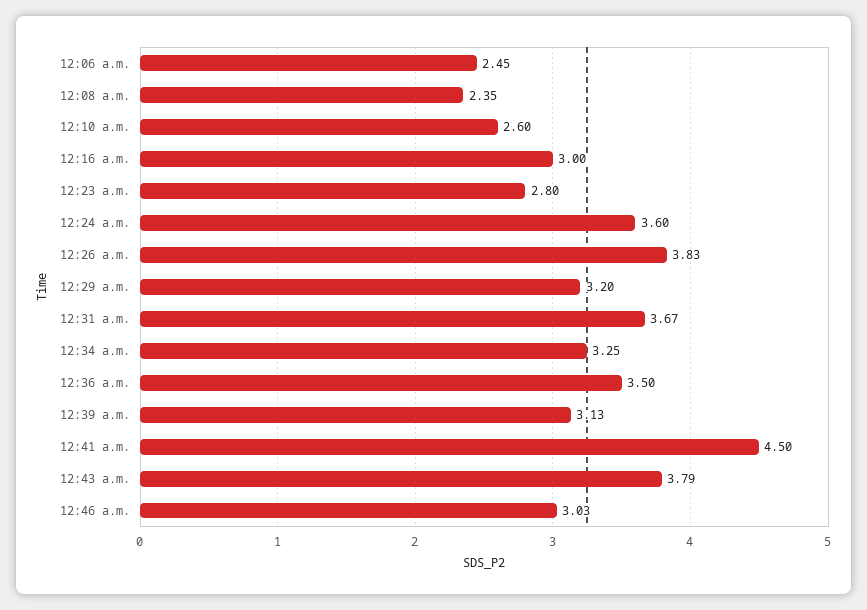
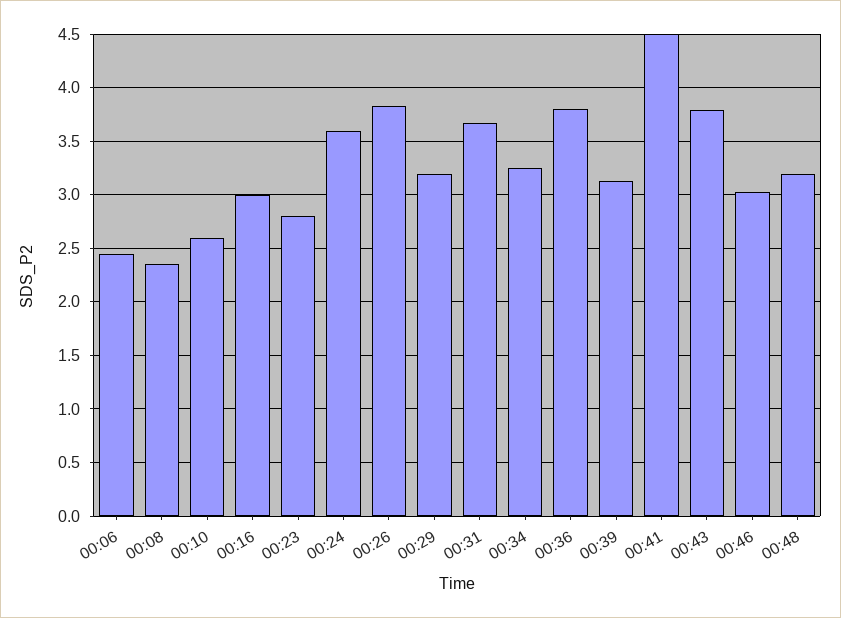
12:36 a.m.: 3.5 -> 3.8
00:48: none -> 3.2

